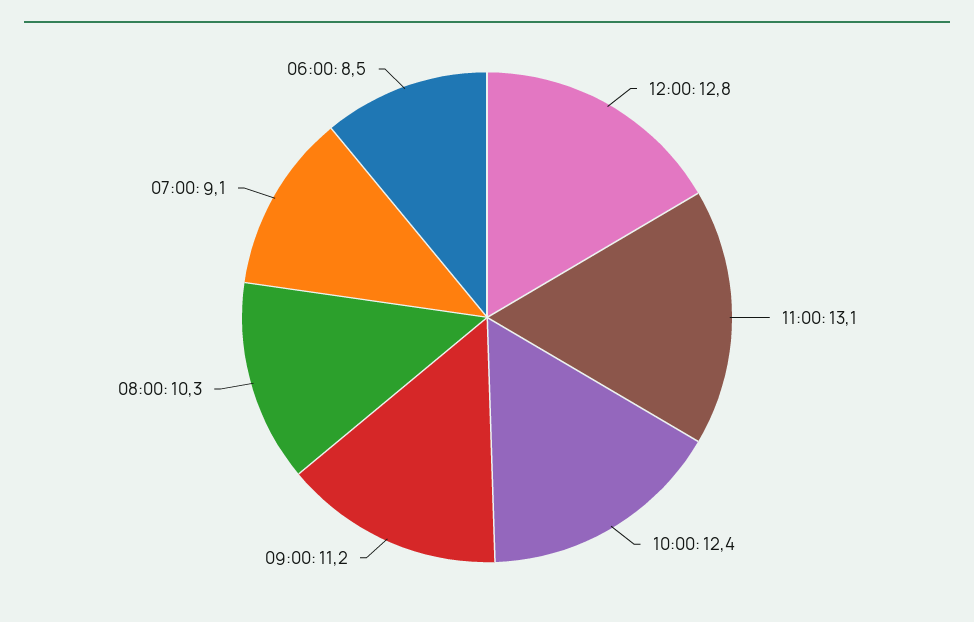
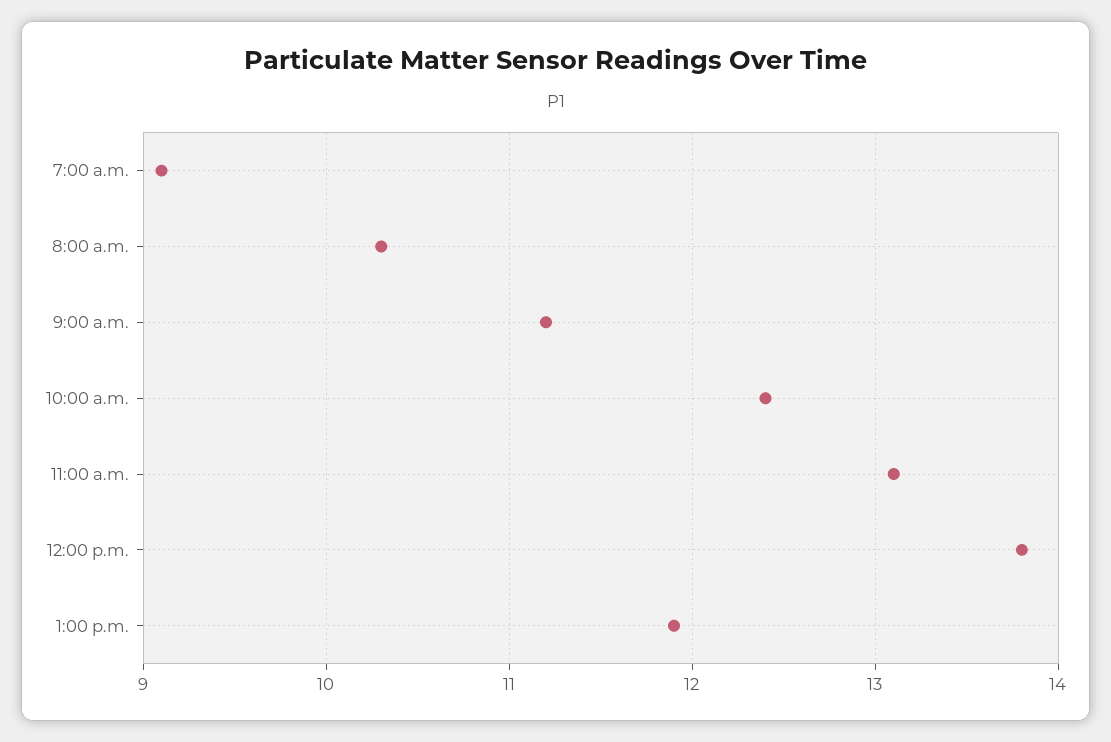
12:00: 12.8 -> 13.8
06:00: 8.5 -> none
1:00 p.m.: none -> 11.9

